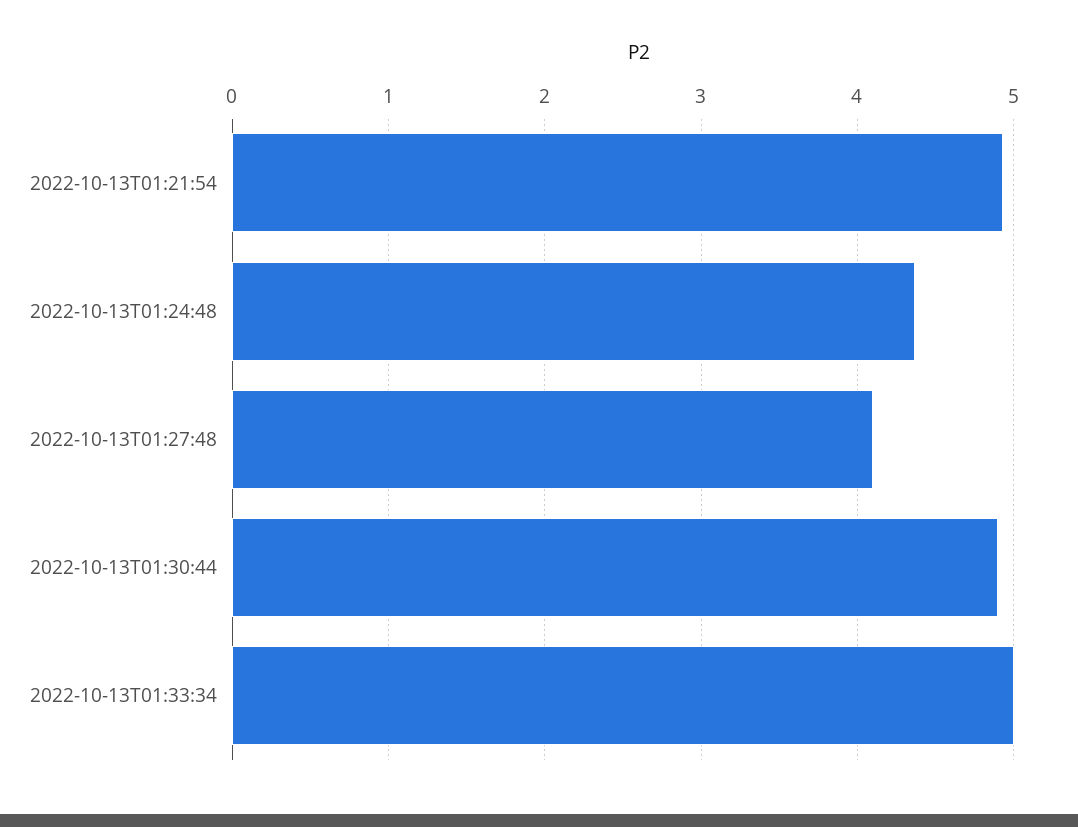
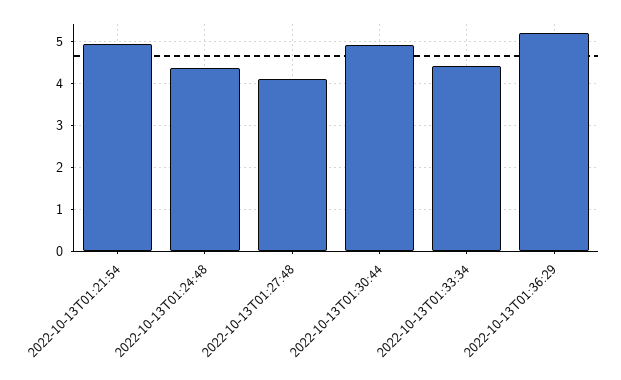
2022-10-13T01:33:34: 5 -> 4.4
2022-10-13T01:36:29: none -> 5.2

